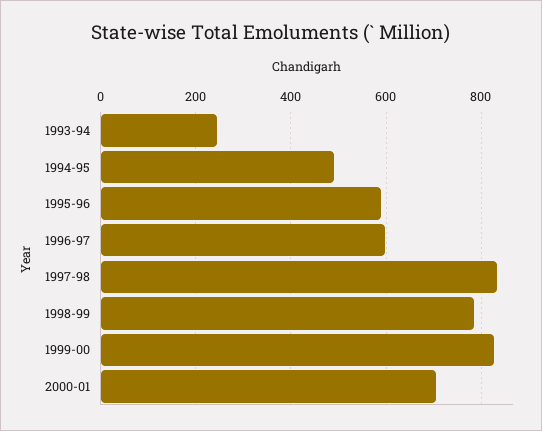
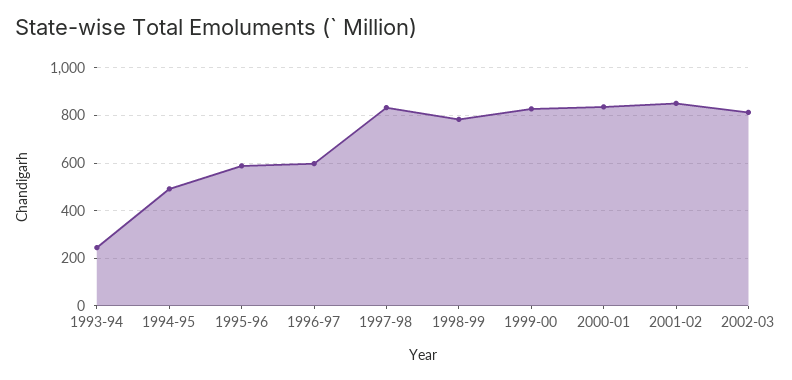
2000-01: 700 -> 850
2001-02: none -> 850
2002-03: none -> 800

